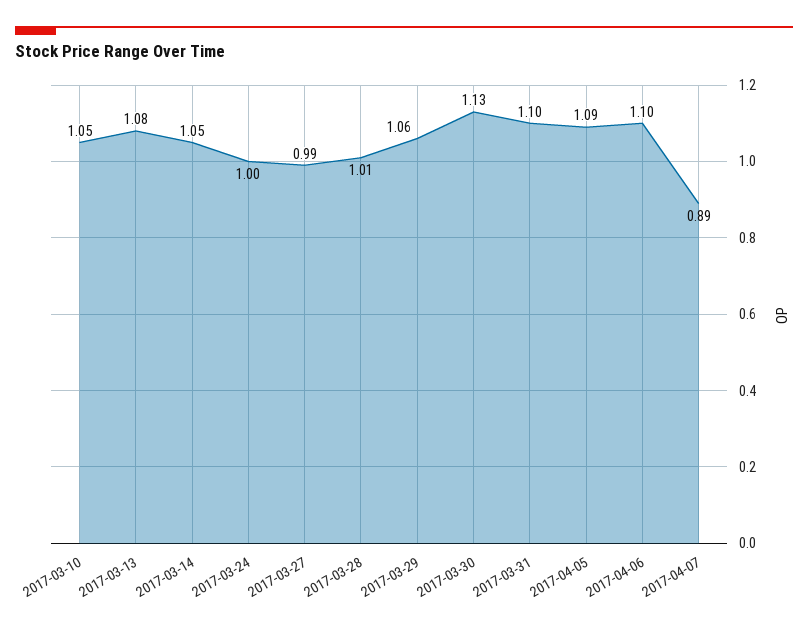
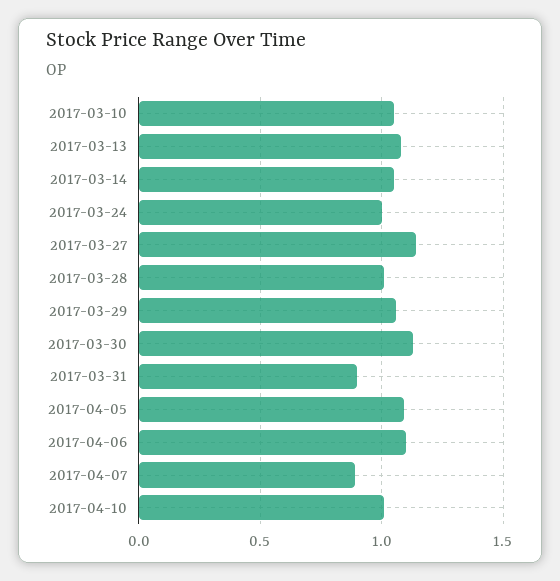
2017-03-27: 0.99 -> 1.15
2017-03-31: 1.1 -> 0.9
2017-04-10: none -> 1

